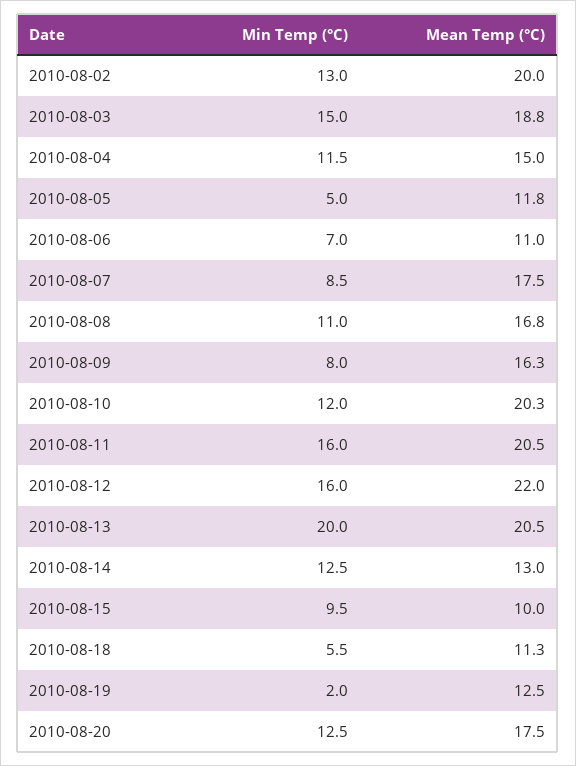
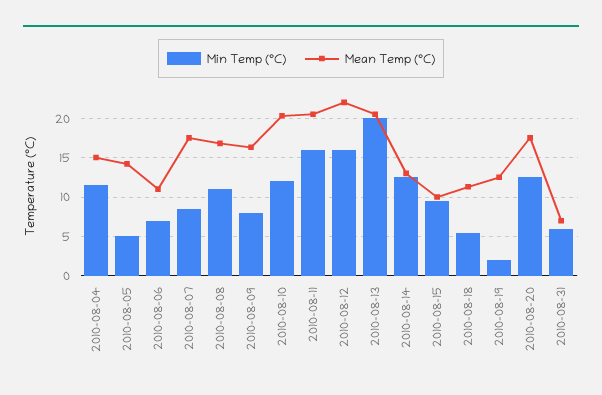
Min Temp (°C), 2010-08-02: 13 -> none
Mean Temp (°C), 2010-08-02: 20 -> none
Min Temp (°C), 2010-08-03: 15 -> none
Mean Temp (°C), 2010-08-03: 18.8 -> none
Mean Temp (°C), 2010-08-05: 11.8 -> 14
Min Temp (°C), 2010-08-31: none -> 6
Mean Temp (°C), 2010-08-31: none -> 7

